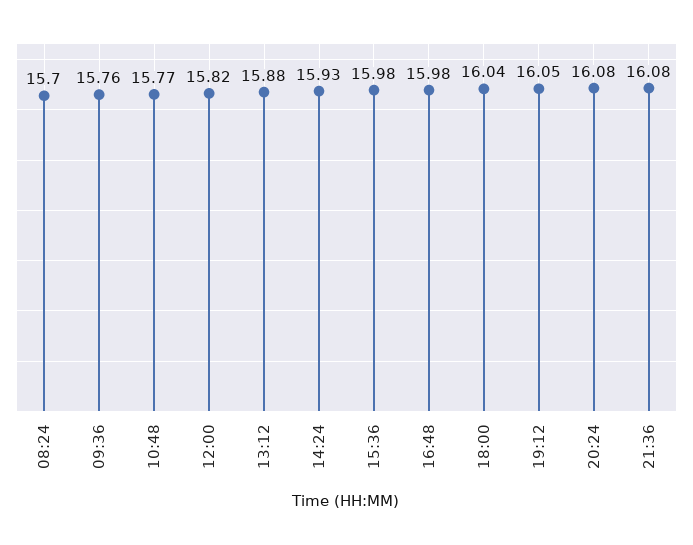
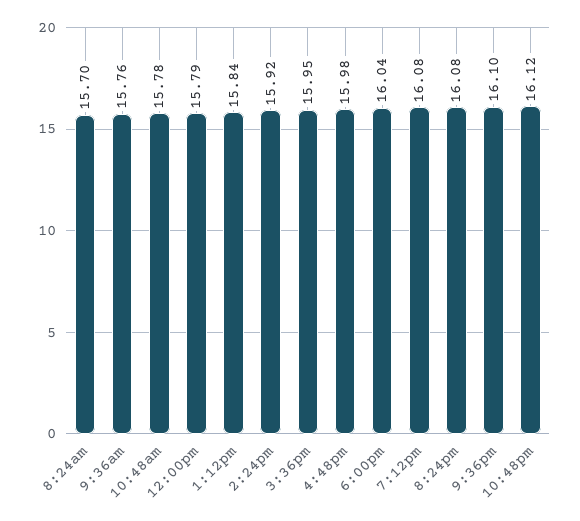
10:48: 15.77 -> 15.78
12:00: 15.82 -> 15.79
13:12: 15.88 -> 15.84
14:24: 15.93 -> 15.92
15:36: 15.98 -> 15.95
19:12: 16.05 -> 16.08
21:36: 16.08 -> 16.1
10:48pm: none -> 16.12

